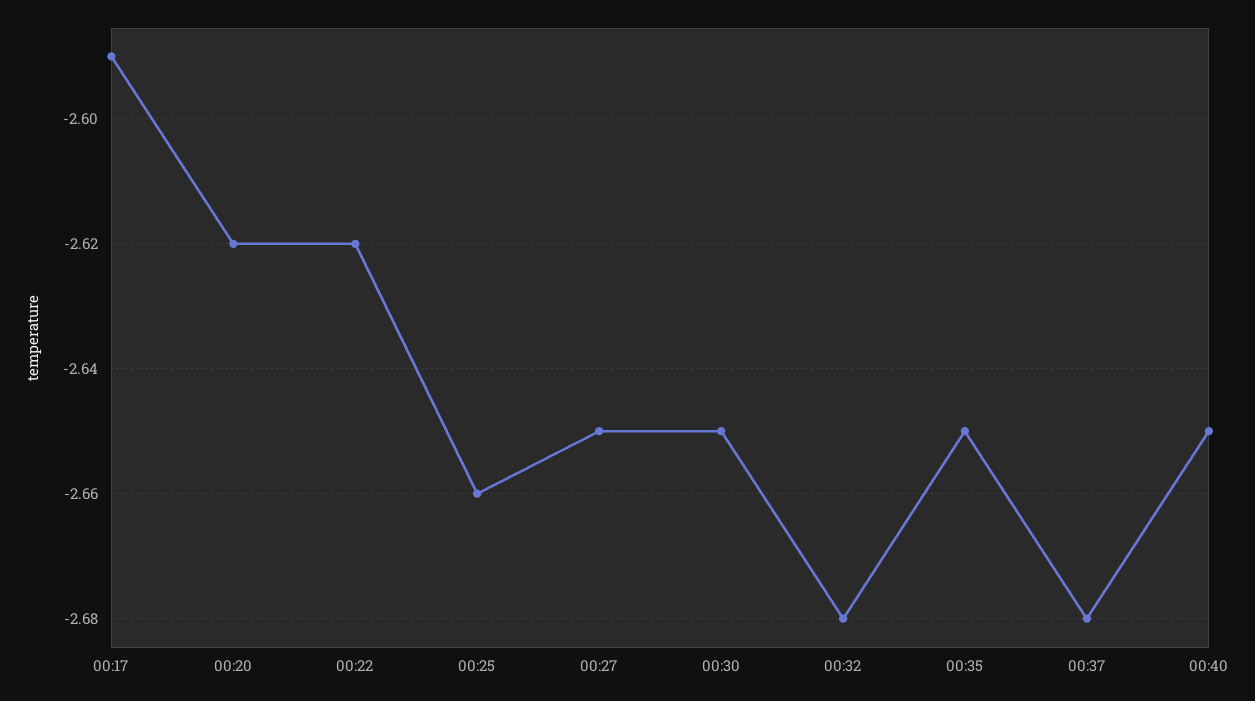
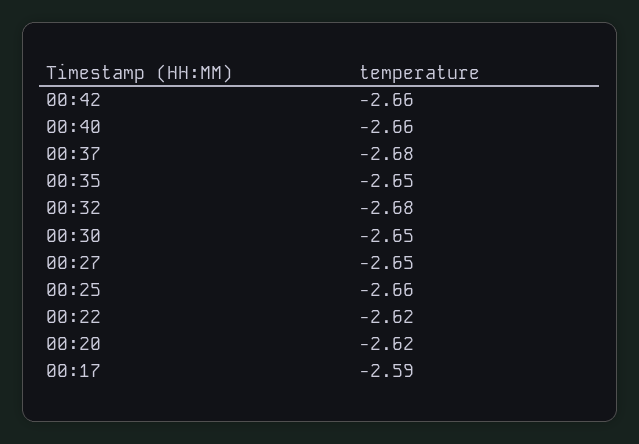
00:40: -2.65 -> -2.66
00:42: none -> -2.66

